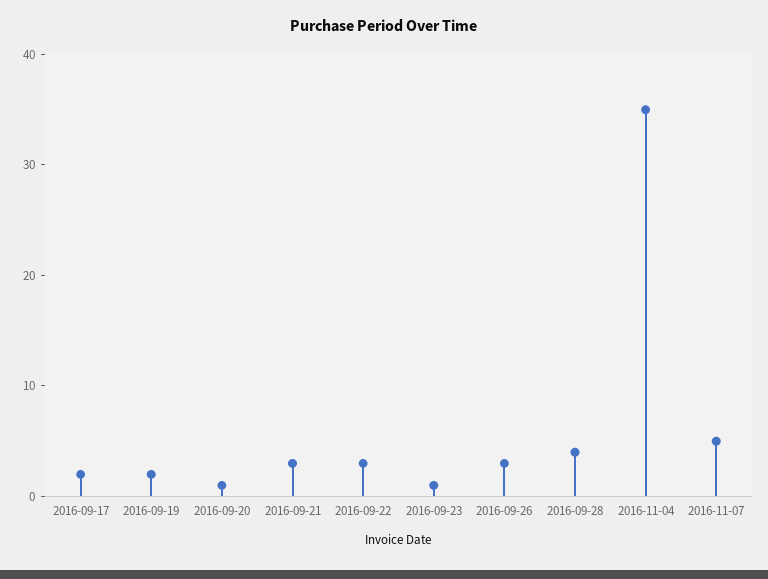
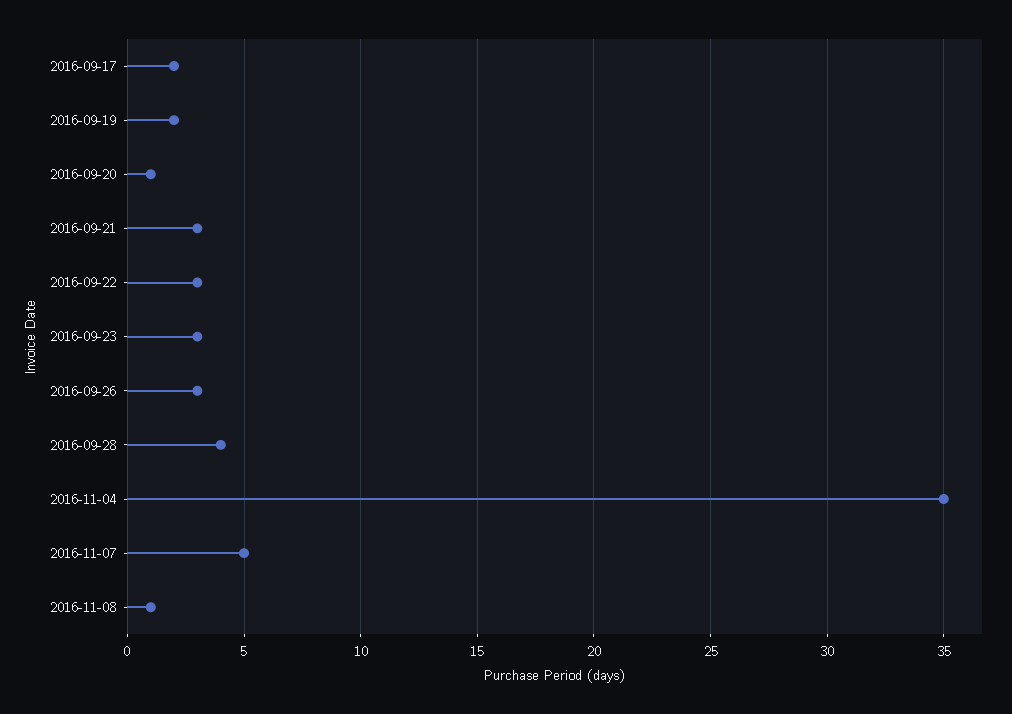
2016-09-23: 1 -> 3
2016-11-08: none -> 1

